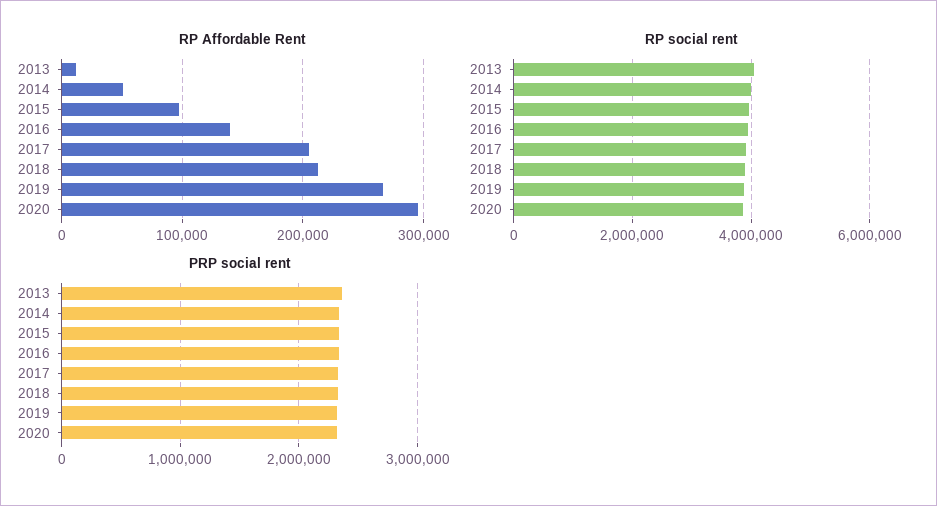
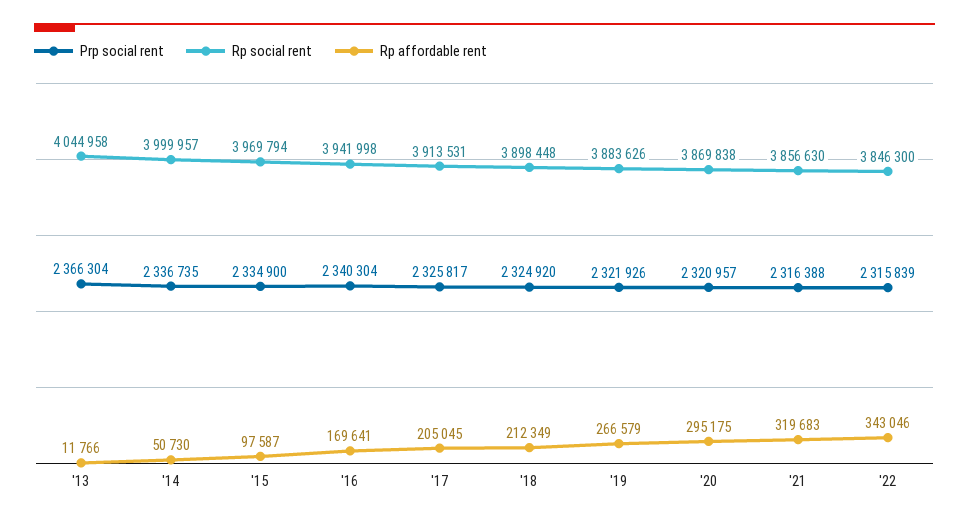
RP Affordable Rent, 2016: 140000 -> 169641
PRP social rent, '21: none -> 2316388
RP social rent, '21: none -> 3856630
RP Affordable Rent, '21: none -> 319683
PRP social rent, '22: none -> 2315839
RP social rent, '22: none -> 3846300
RP Affordable Rent, '22: none -> 343046

